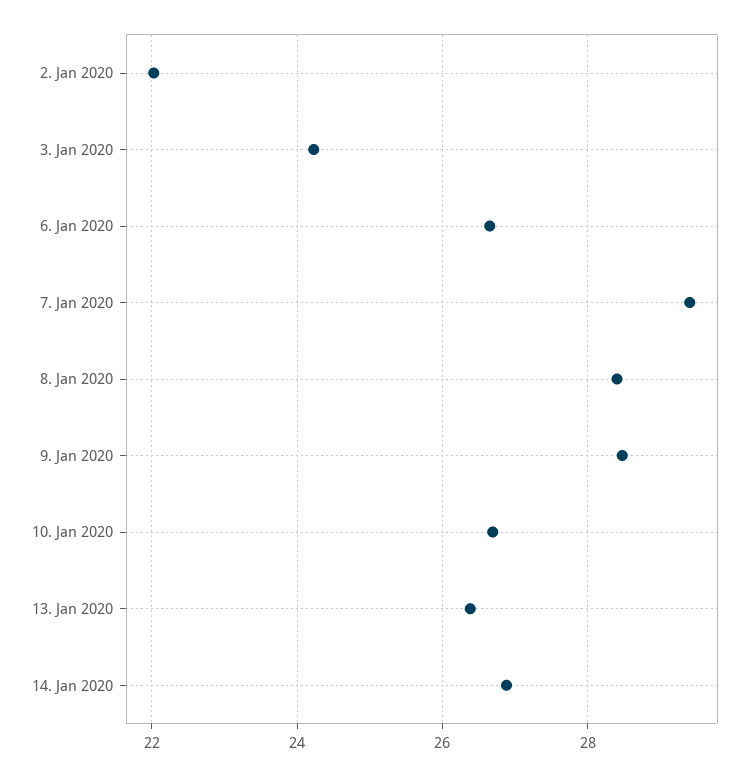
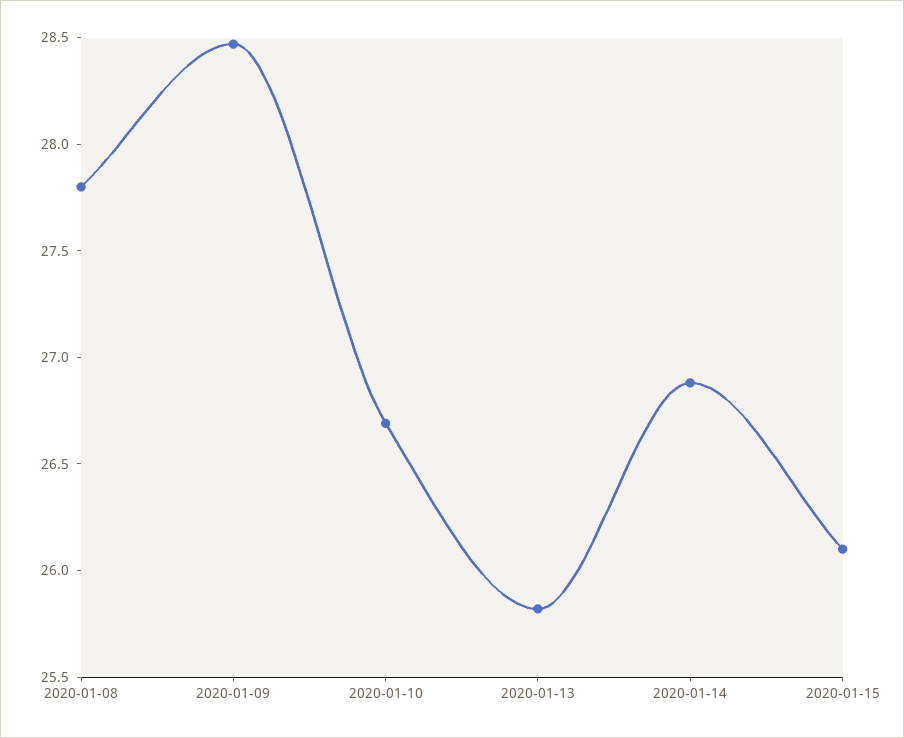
2. Jan 2020: 22 -> none
3. Jan 2020: 24.2 -> none
6. Jan 2020: 26.6 -> none
7. Jan 2020: 29.4 -> none
8. Jan 2020: 28.4 -> 27.8
13. Jan 2020: 26.4 -> 25.8
2020-01-15: none -> 26.1

